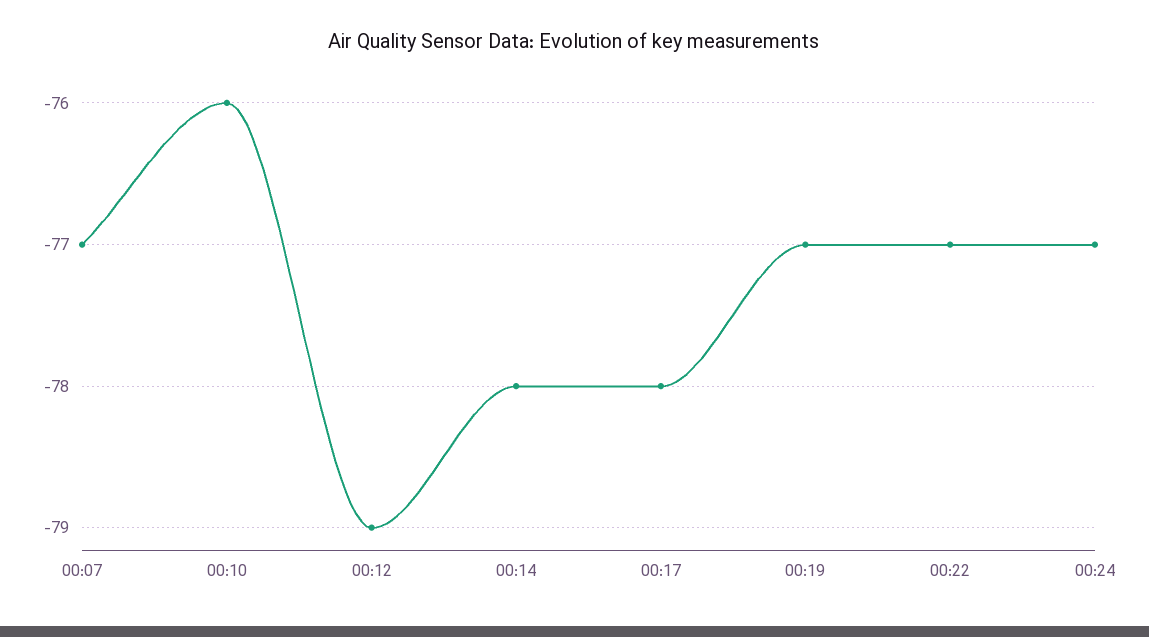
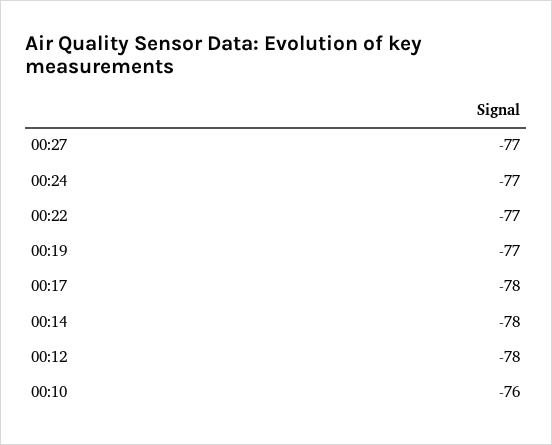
00:07: -77 -> none
00:12: -79 -> -78
00:27: none -> -77

